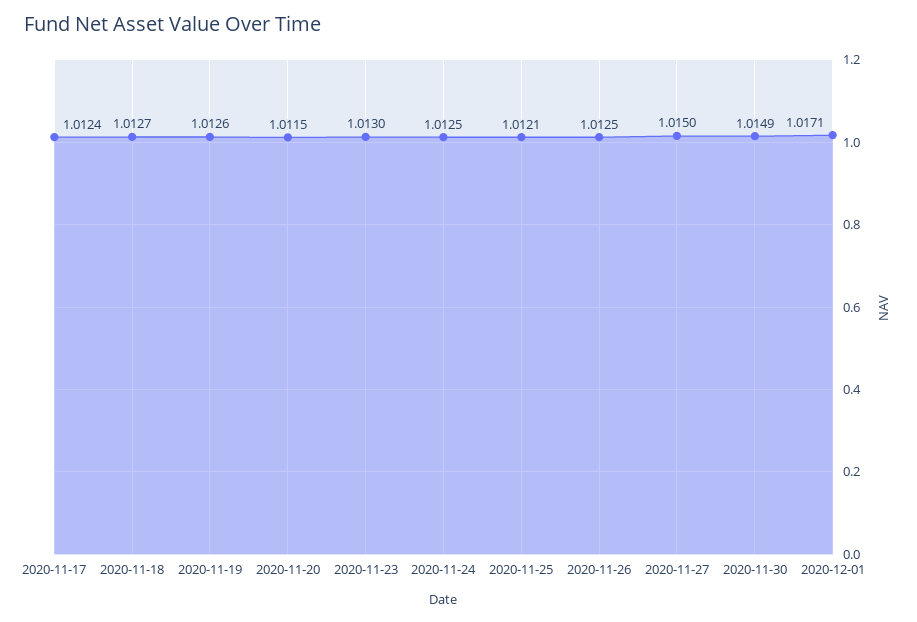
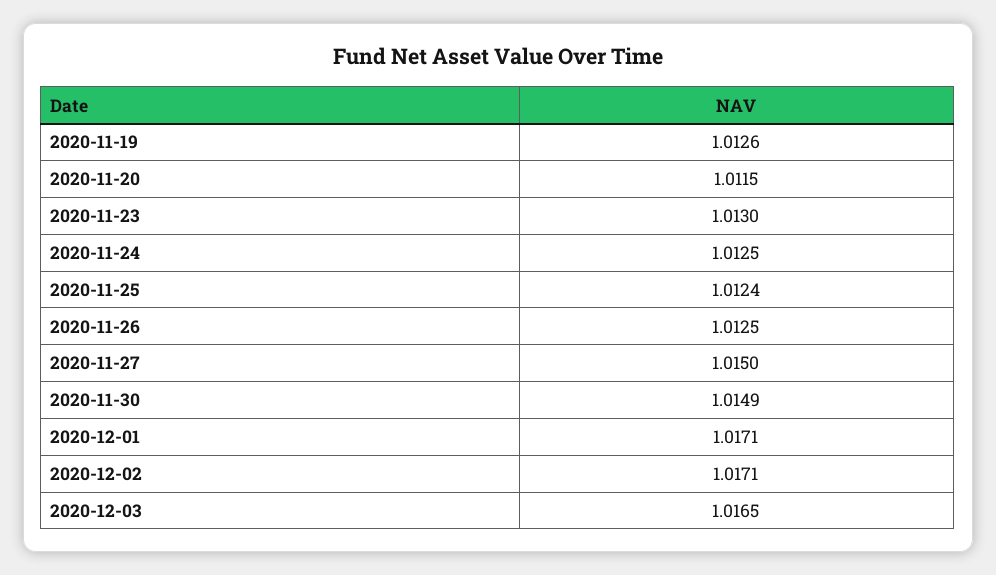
2020-11-17: 1.0124 -> none
2020-11-18: 1.0127 -> none
2020-11-25: 1.0121 -> 1.0124
2020-12-02: none -> 1.0171
2020-12-03: none -> 1.0165

